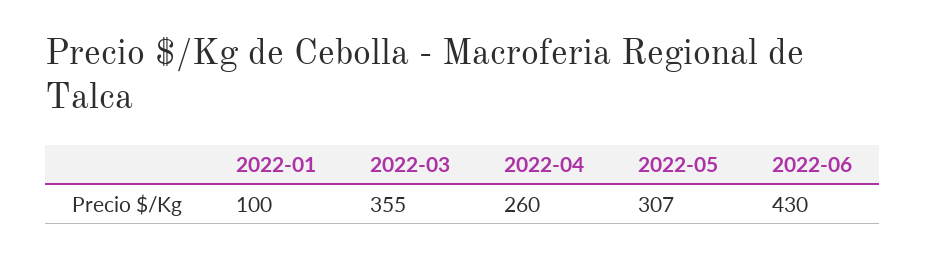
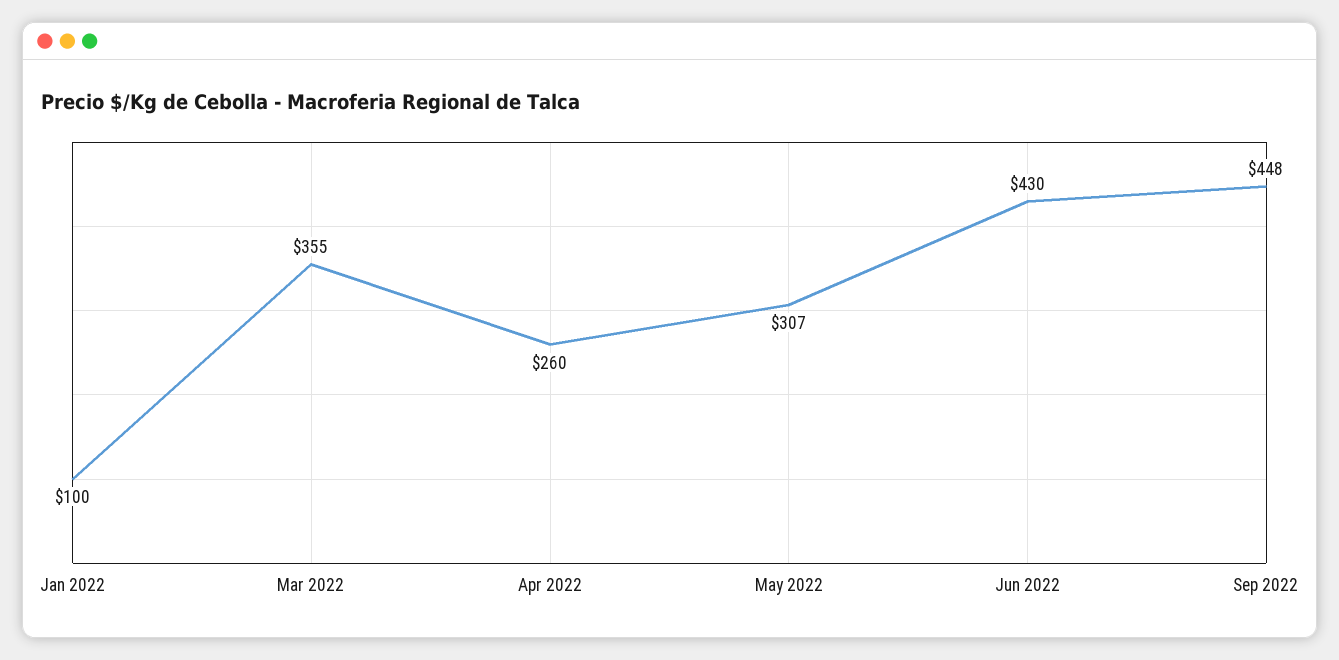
Sep 2022: none -> 448

